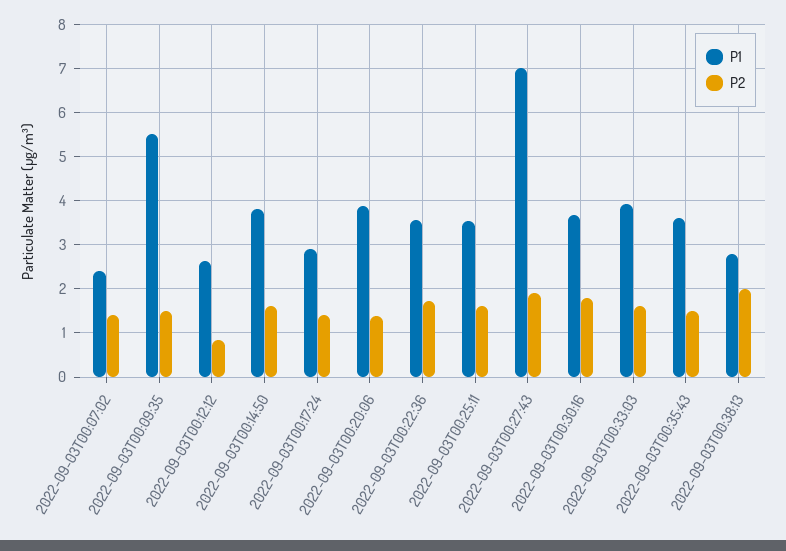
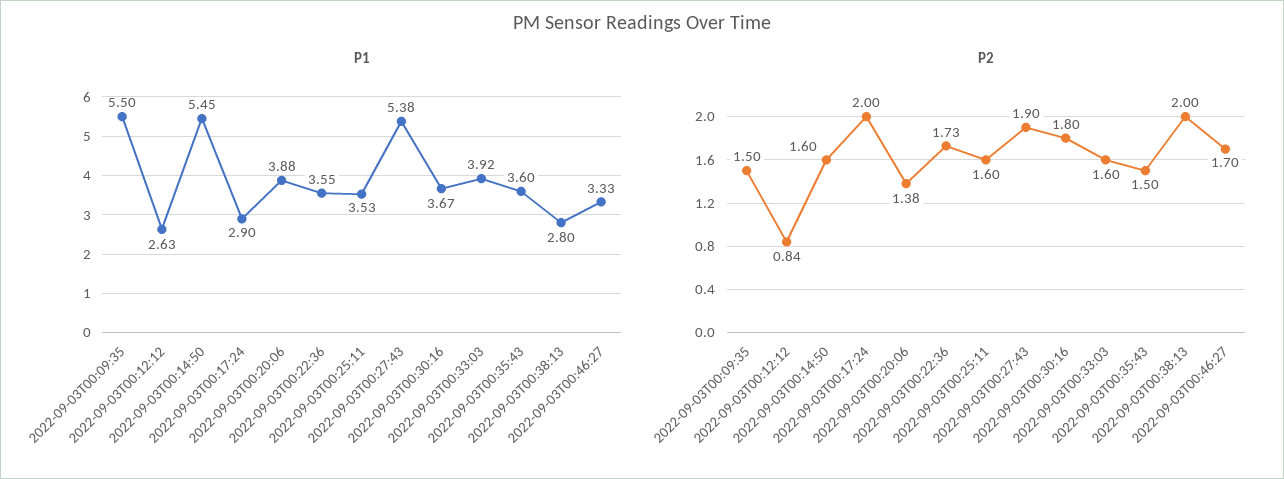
P1, 2022-09-03T00:07:02: 2.4 -> none
P2, 2022-09-03T00:07:02: 1.4 -> none
P1, 2022-09-03T00:14:50: 3.8 -> 5.45
P2, 2022-09-03T00:17:24: 1.4 -> 2
P1, 2022-09-03T00:27:43: 7 -> 5.38
P1, 2022-09-03T00:46:27: none -> 3.33
P2, 2022-09-03T00:46:27: none -> 1.7

